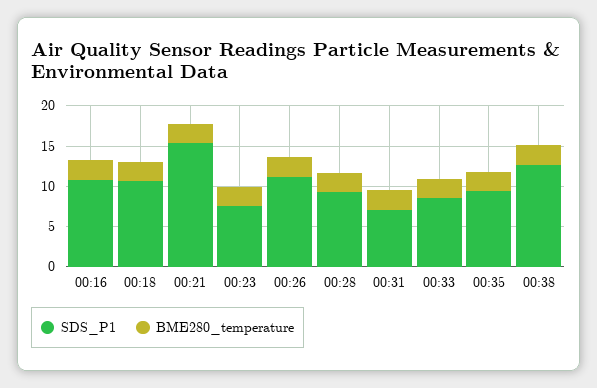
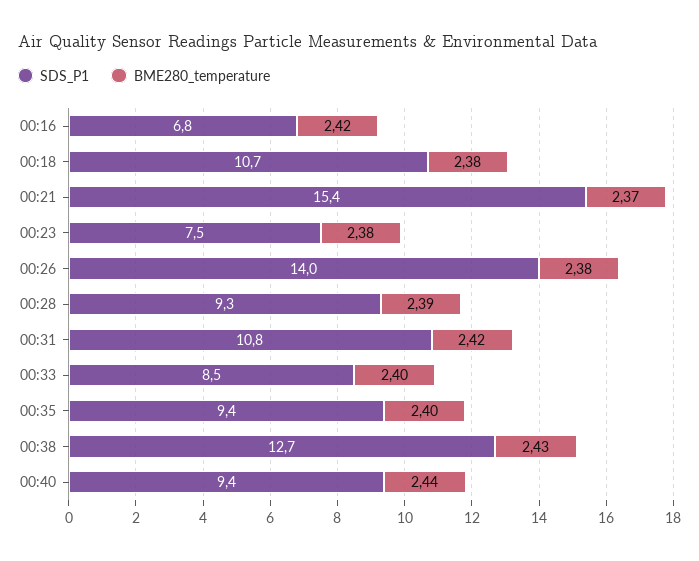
SDS_P1, 00:16: 11 -> 6.8
SDS_P1, 00:26: 11 -> 14
SDS_P1, 00:31: 7 -> 10.8
SDS_P1, 00:40: none -> 9.4
BME280_temperature, 00:40: none -> 2.44

